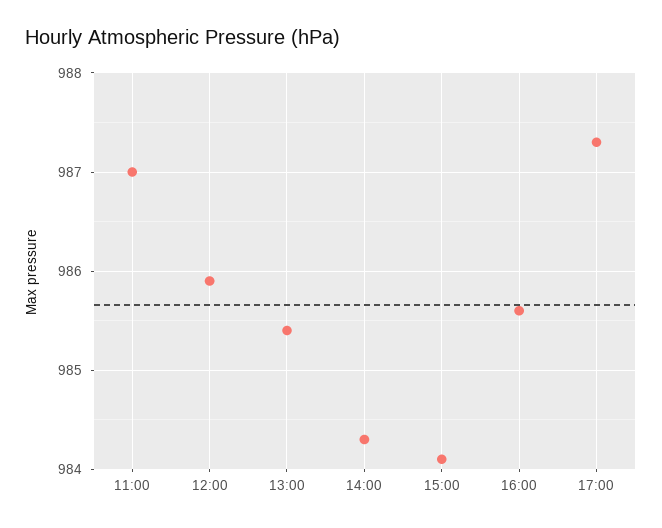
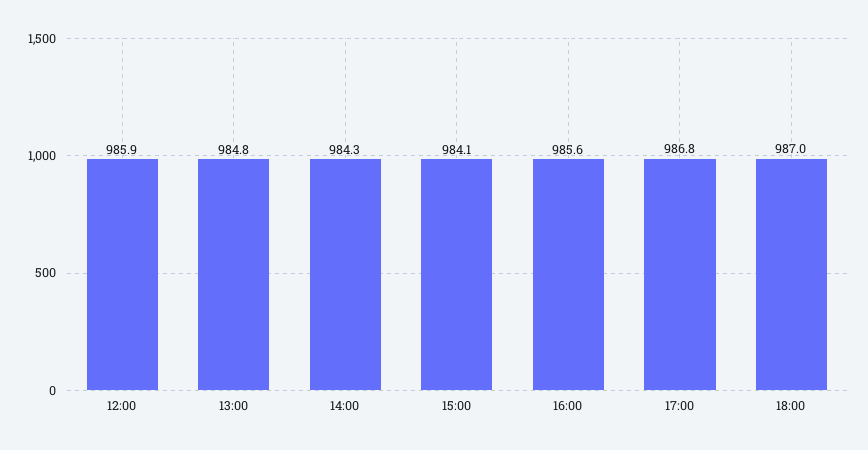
11:00: 987 -> none
13:00: 985.4 -> 984.8
17:00: 987.3 -> 986.8
18:00: none -> 987

